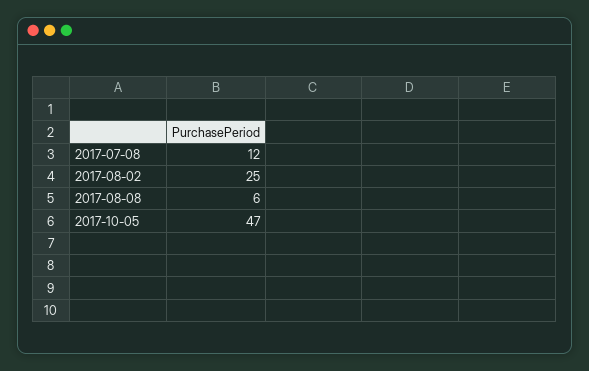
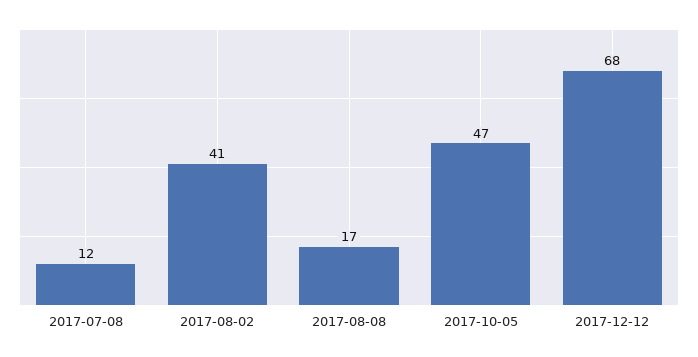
2017-08-02: 25 -> 41
2017-08-08: 6 -> 17
2017-12-12: none -> 68

